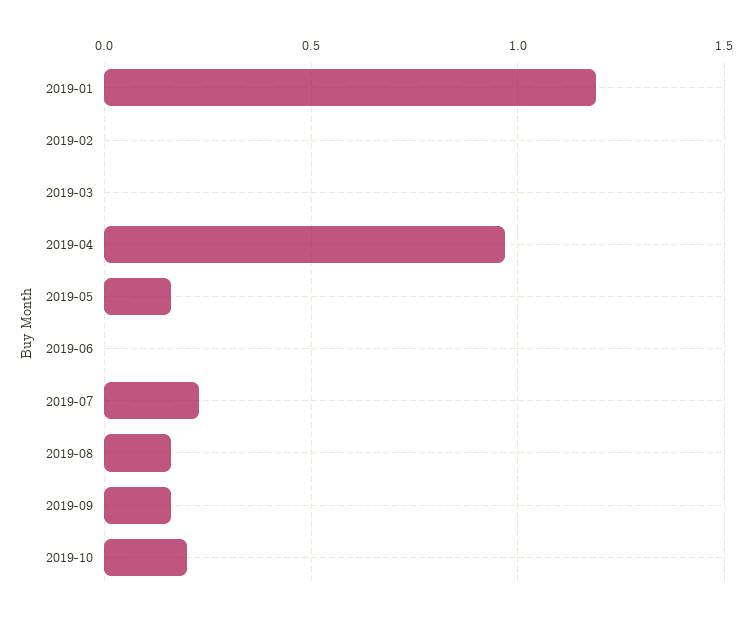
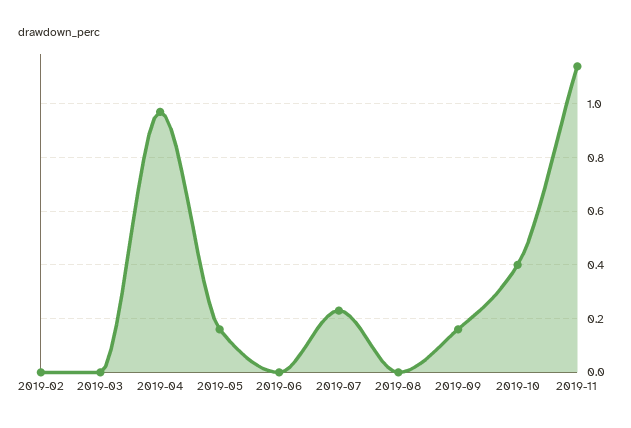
2019-01: 1.2 -> none
2019-08: 0.15 -> 0
2019-10: 0.2 -> 0.4
2019-11: none -> 1.15

